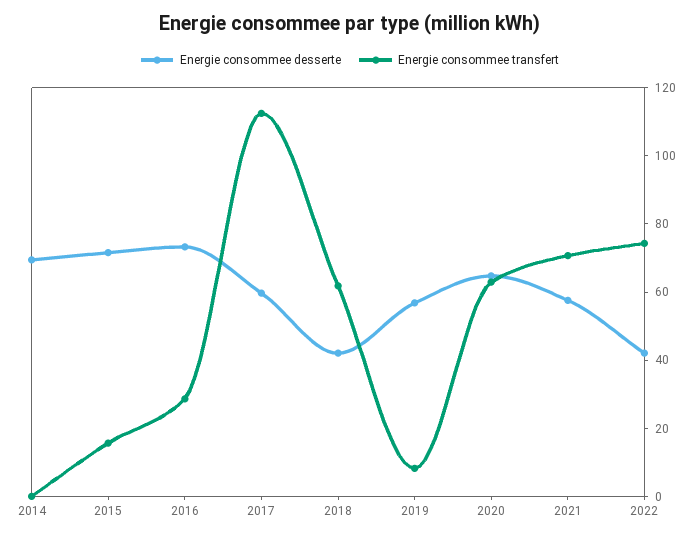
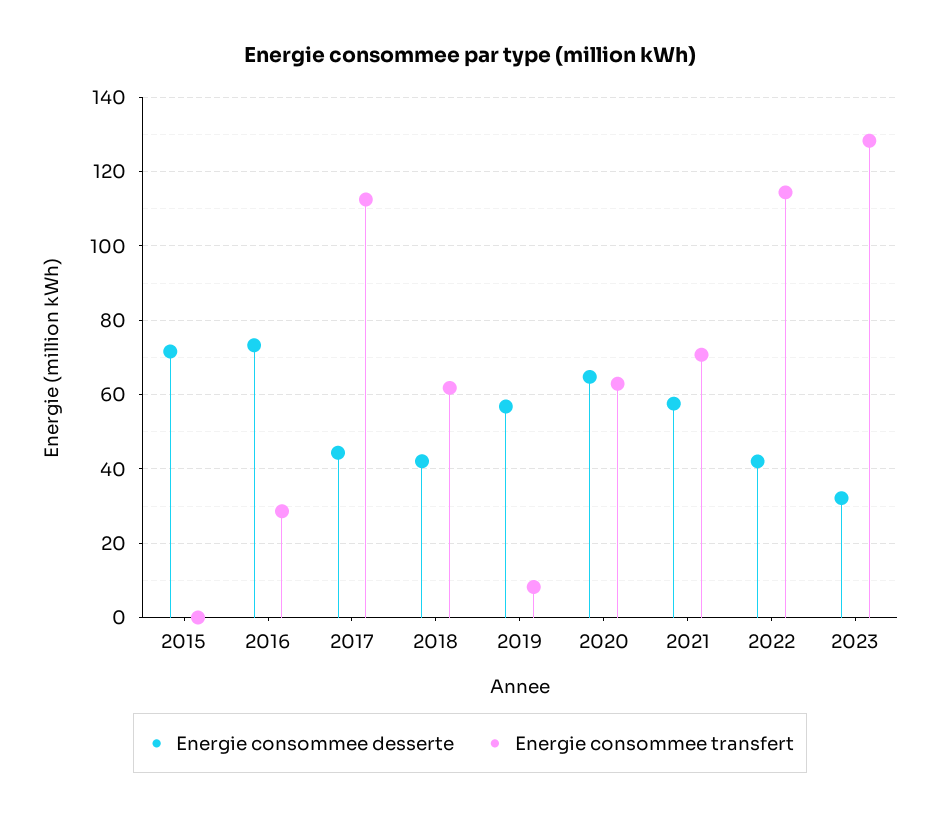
Energie consommee desserte, 2014: 70 -> none
Energie consommee transfert, 2014: 0 -> none
Energie consommee transfert, 2015: 15 -> 0
Energie consommee desserte, 2017: 60 -> 44
Energie consommee transfert, 2022: 75 -> 114
Energie consommee desserte, 2023: none -> 32
Energie consommee transfert, 2023: none -> 128

